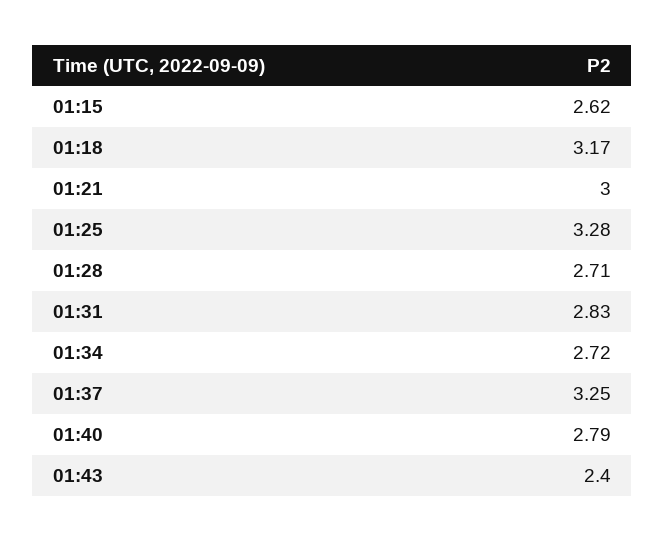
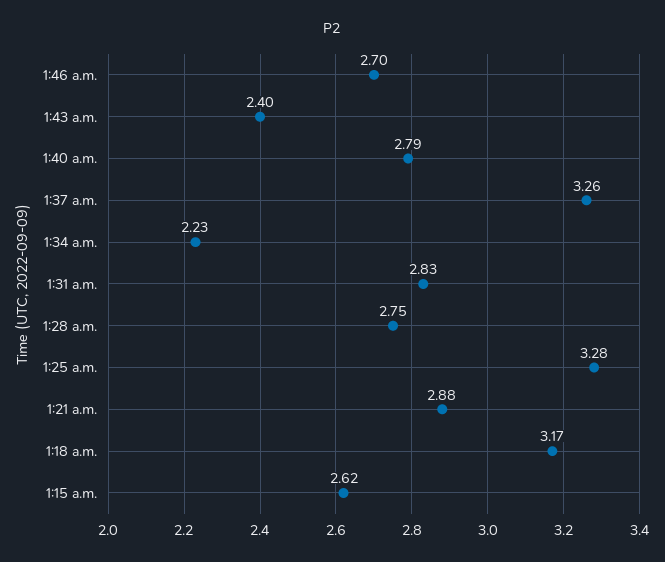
01:21: 3 -> 2.88
01:28: 2.71 -> 2.75
01:34: 2.72 -> 2.23
01:37: 3.25 -> 3.26
1:46 a.m.: none -> 2.7

